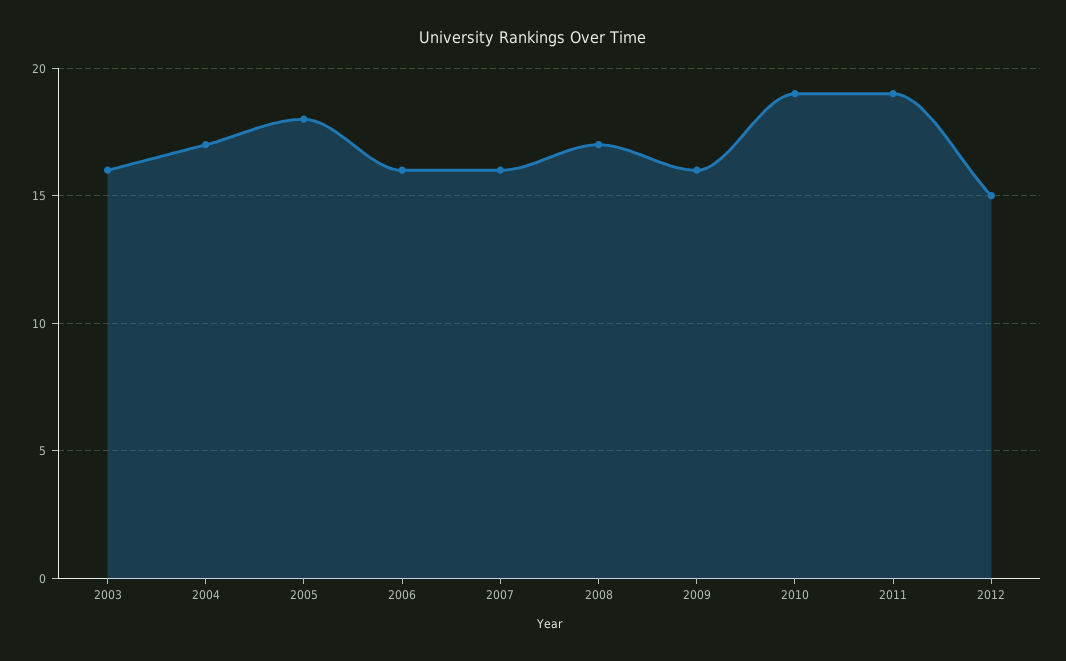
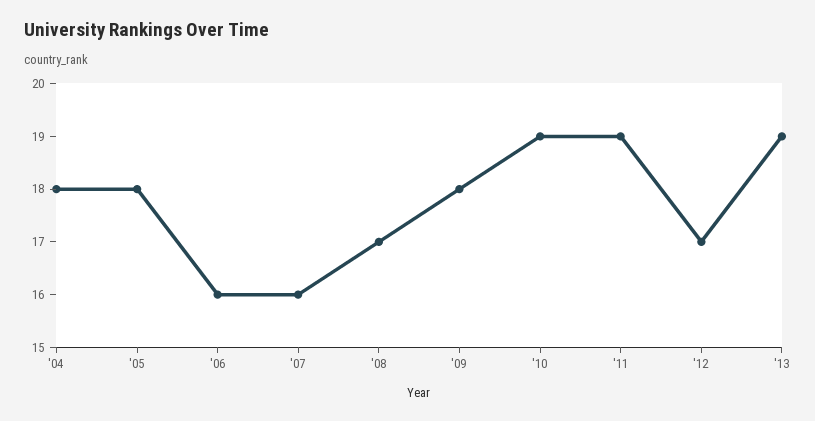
2003: 16 -> none
2004: 17 -> 18
2009: 16 -> 18
2012: 15 -> 17
'13: none -> 19

